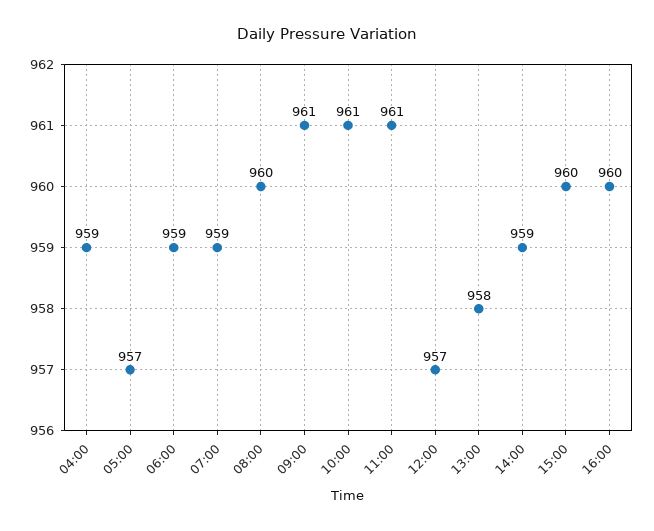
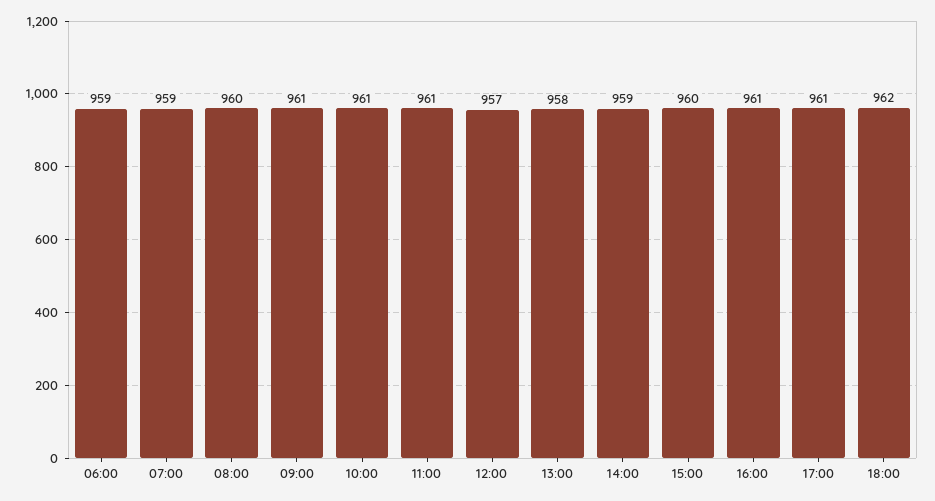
04:00: 959 -> none
05:00: 957 -> none
16:00: 960 -> 961
17:00: none -> 961
18:00: none -> 962

